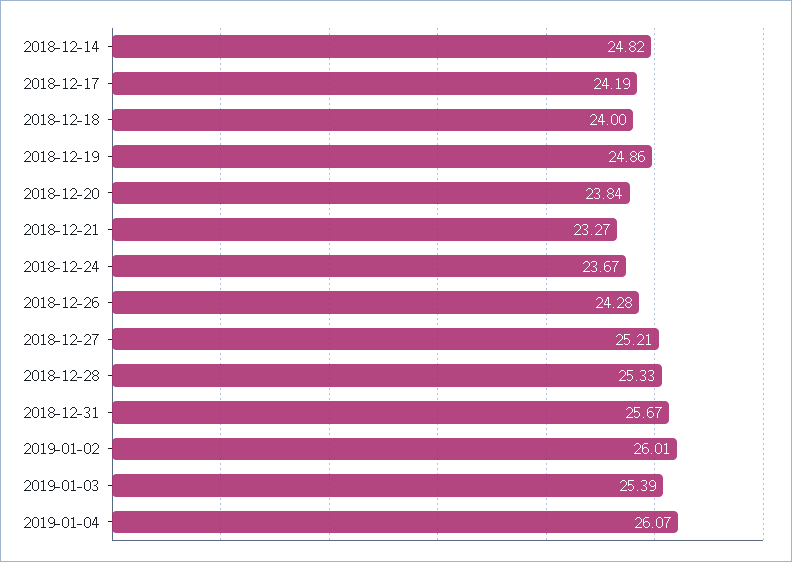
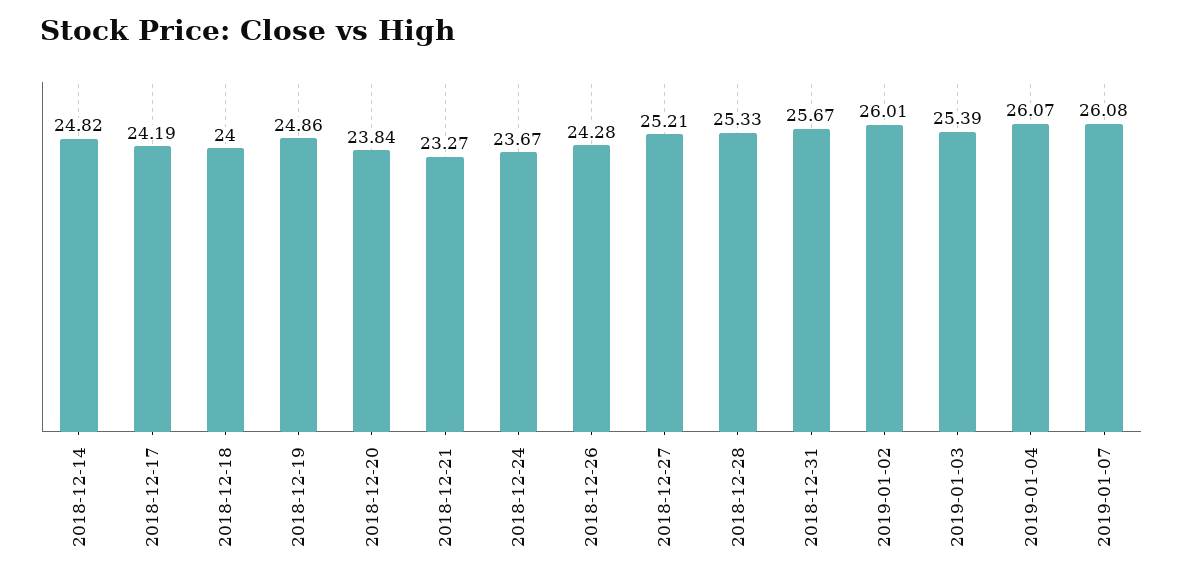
2019-01-07: none -> 26.08

